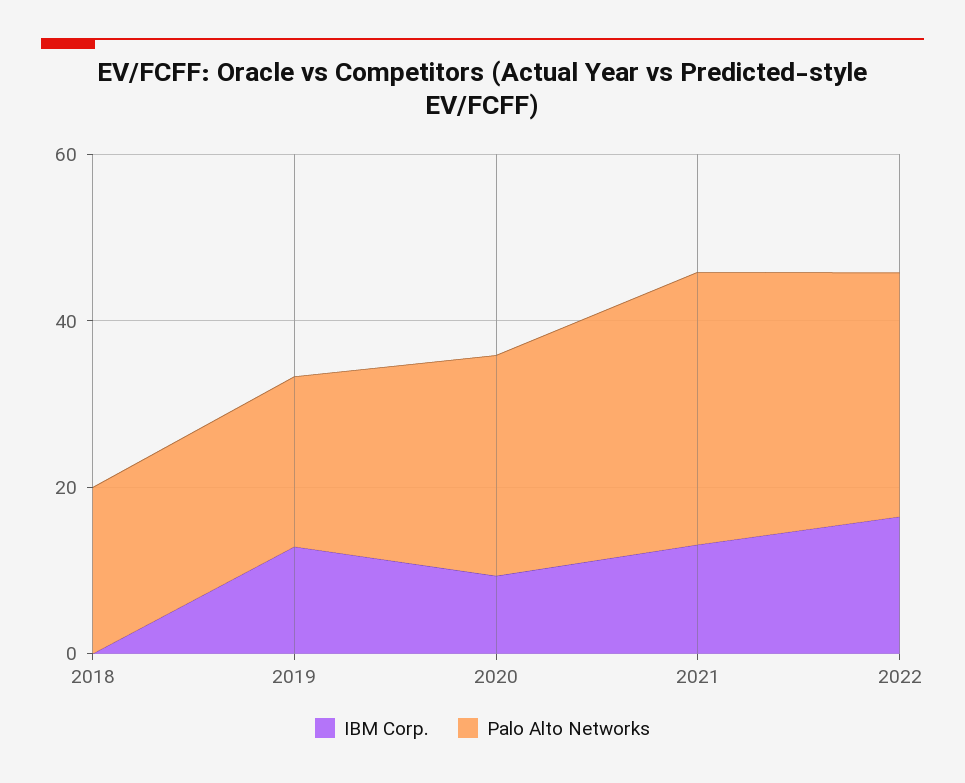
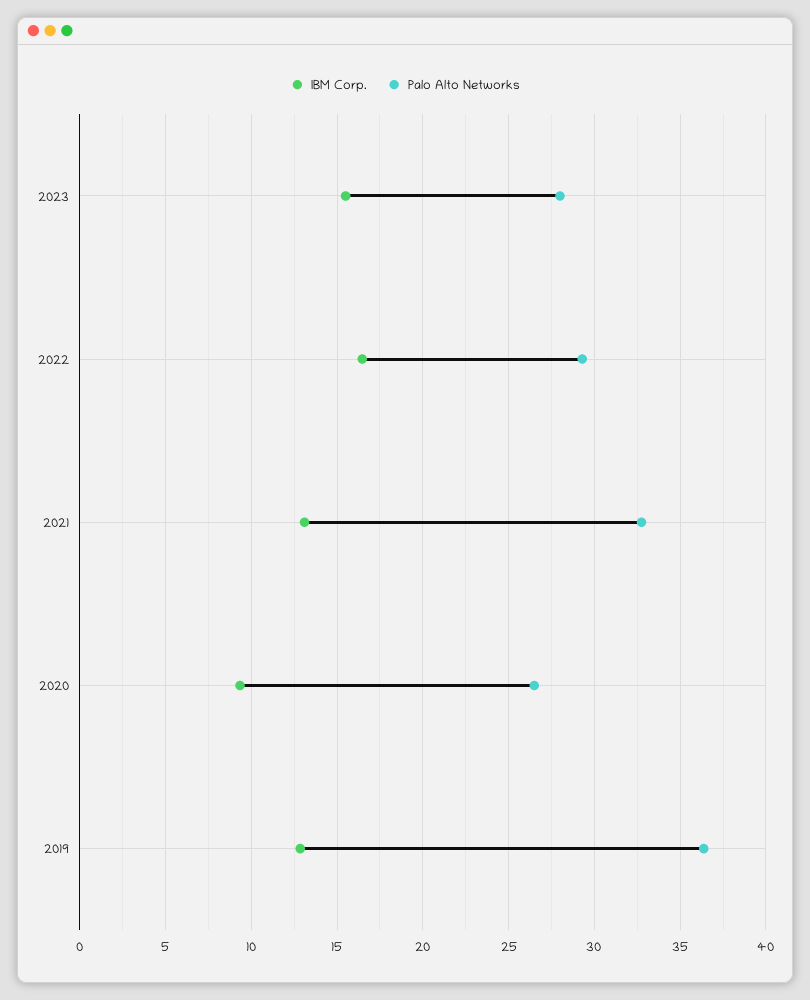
IBM Corp., 2018: 0 -> none
Palo Alto Networks, 2018: 20 -> none
Palo Alto Networks, 2019: 20 -> 36.5
IBM Corp., 2023: none -> 15.5
Palo Alto Networks, 2023: none -> 28

